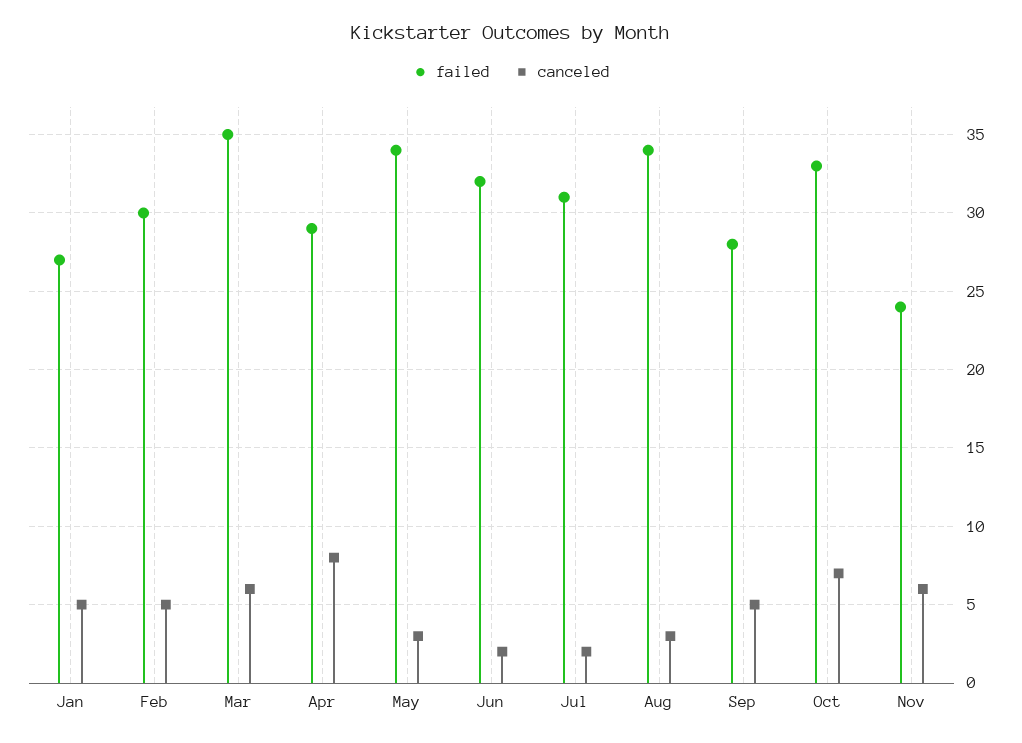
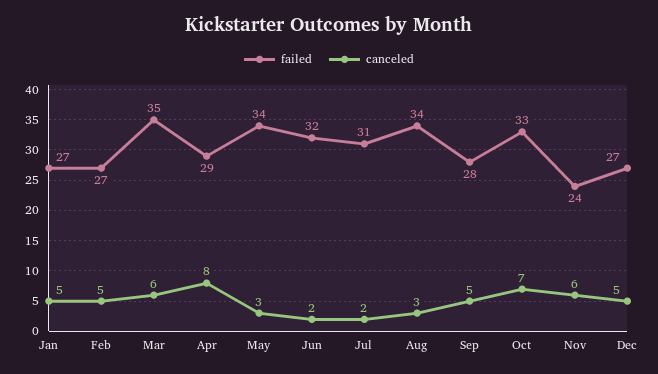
failed, Feb: 30 -> 27
failed, Dec: none -> 27
canceled, Dec: none -> 5

